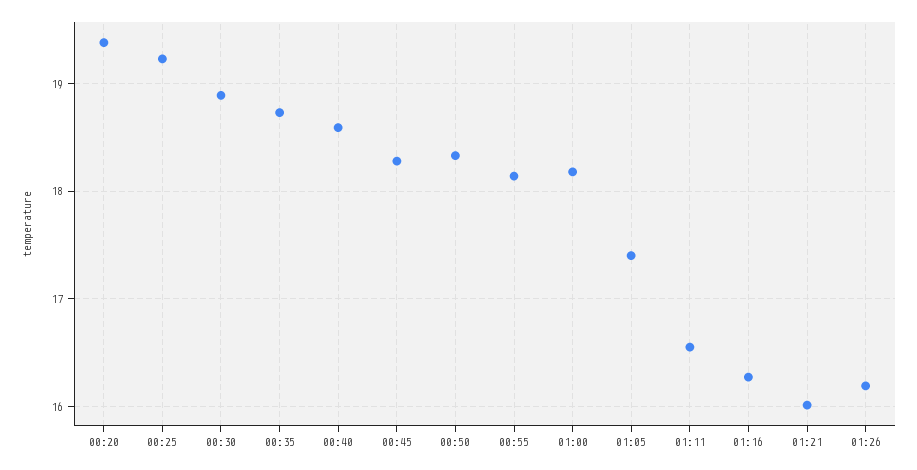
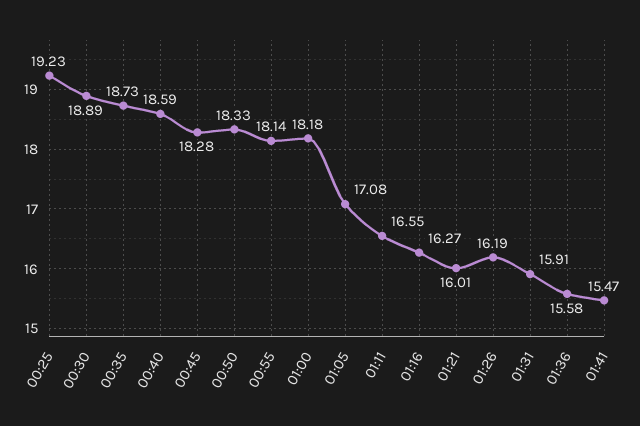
00:20: 19.4 -> none
01:05: 17.4 -> 17.08
01:31: none -> 15.91
01:36: none -> 15.58
01:41: none -> 15.47

